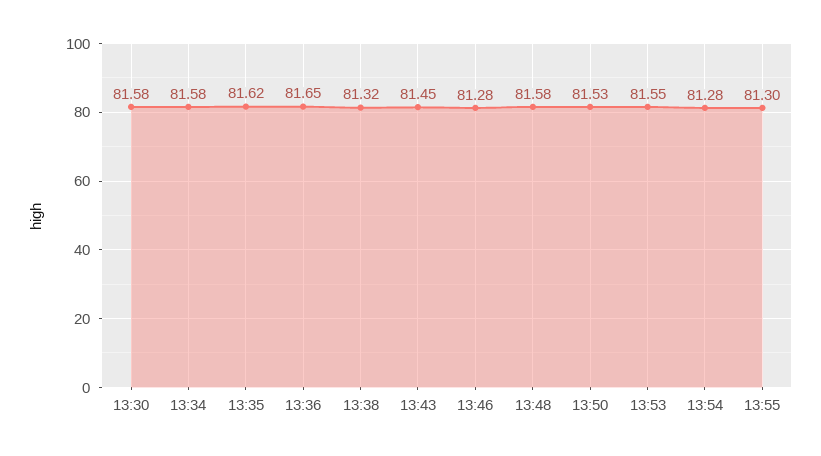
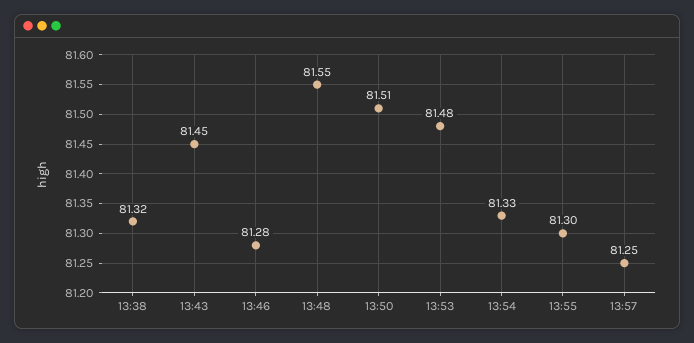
13:30: 81.58 -> none
13:34: 81.58 -> none
13:35: 81.62 -> none
13:36: 81.65 -> none
13:48: 81.58 -> 81.55
13:50: 81.53 -> 81.51
13:53: 81.55 -> 81.48
13:54: 81.28 -> 81.33
13:57: none -> 81.25

